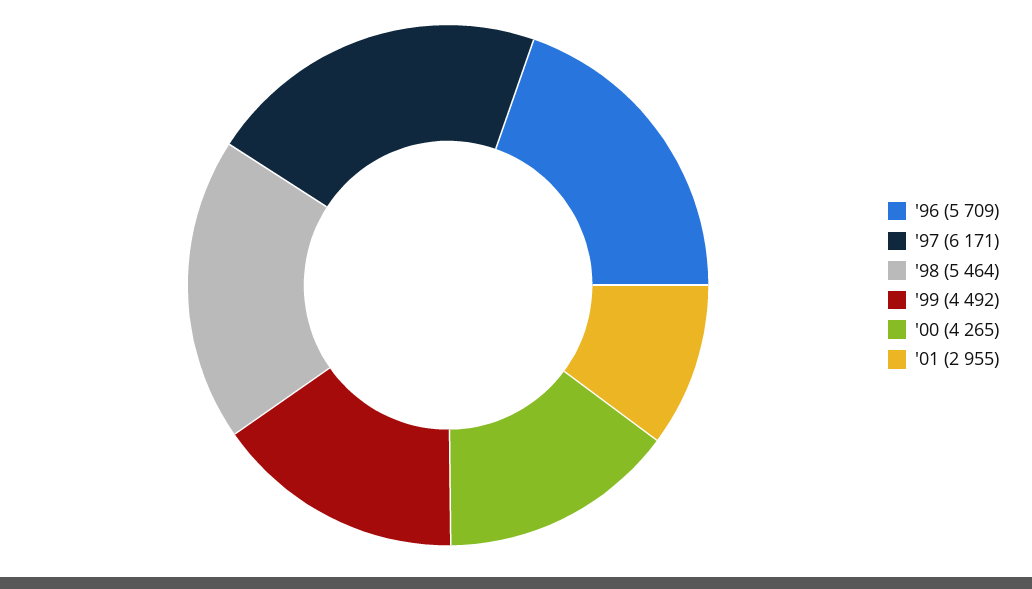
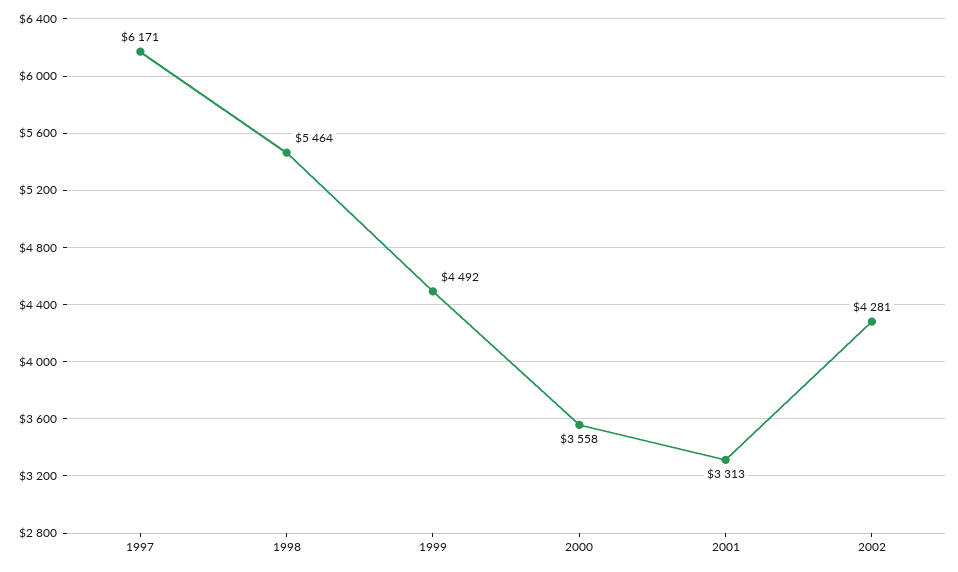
'96: 5709 -> none
'00: 4265 -> 3558
'01: 2955 -> 3313
2002: none -> 4281

